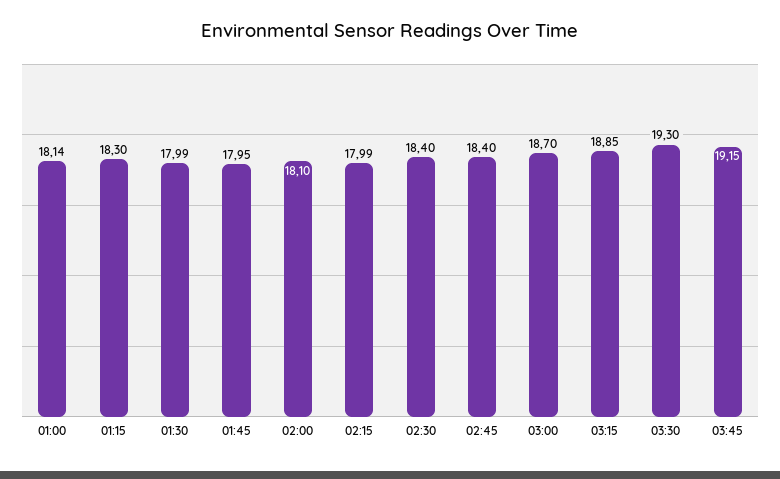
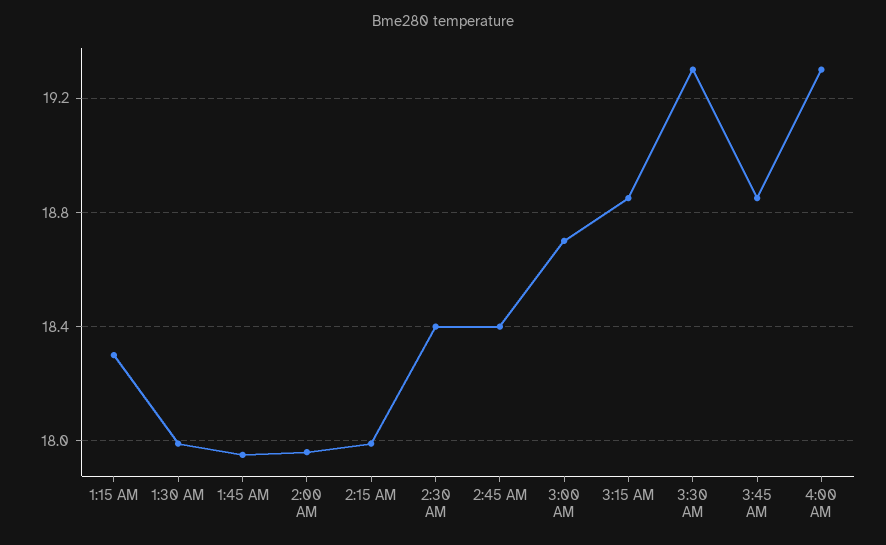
01:00: 18.14 -> none
02:00: 18.1 -> 17.95
03:45: 19.15 -> 18.85
4:00 AM: none -> 19.3

